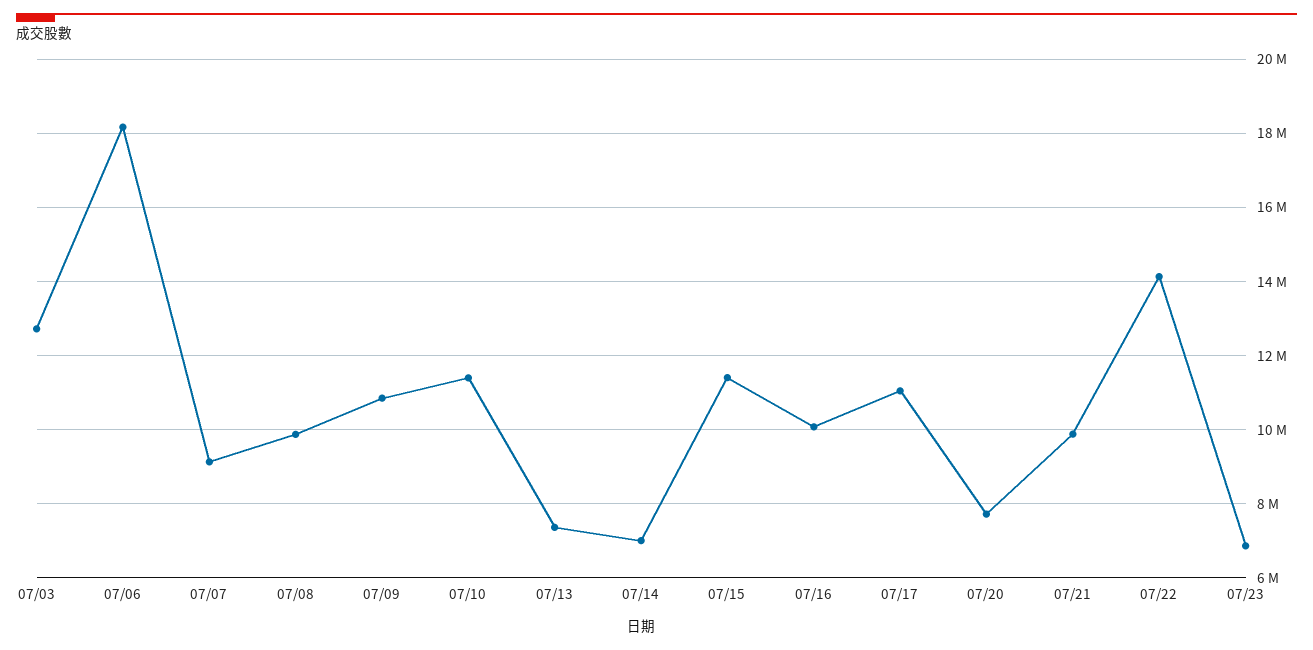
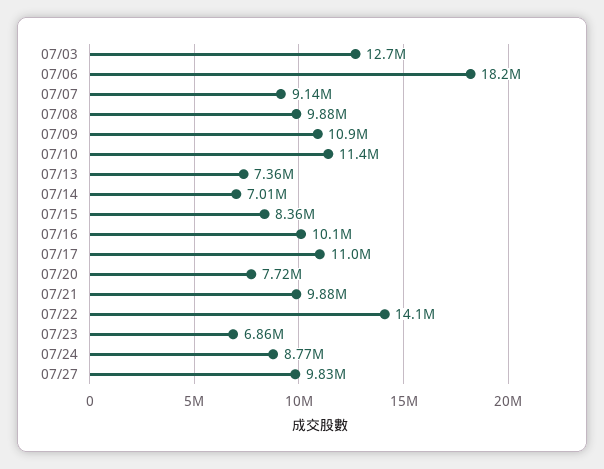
07/15: 11400000 -> 8360000
07/24: none -> 8770000
07/27: none -> 9830000

